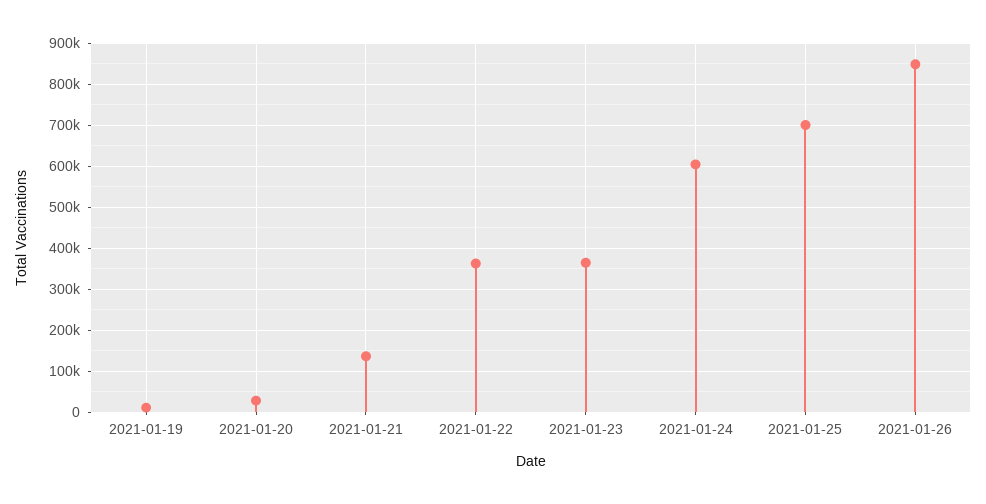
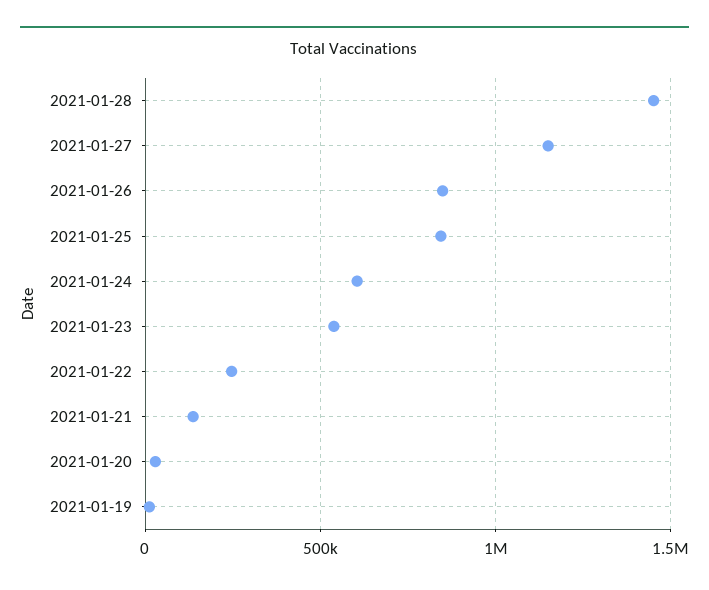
2021-01-22: 360000 -> 250000
2021-01-23: 360000 -> 550000
2021-01-25: 700000 -> 850000
2021-01-28: none -> 1450000
2021-01-27: none -> 1150000

